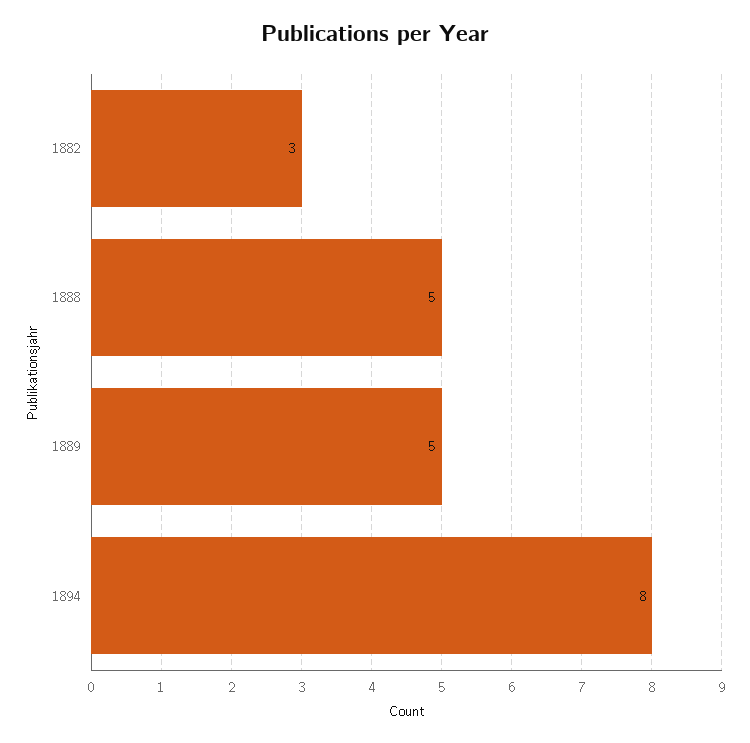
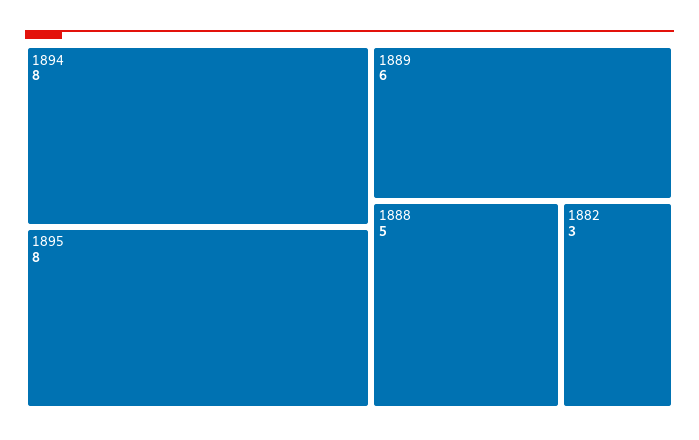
1889: 5 -> 6
1895: none -> 8

